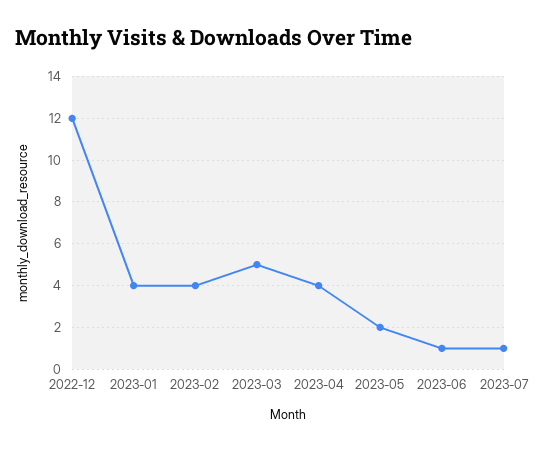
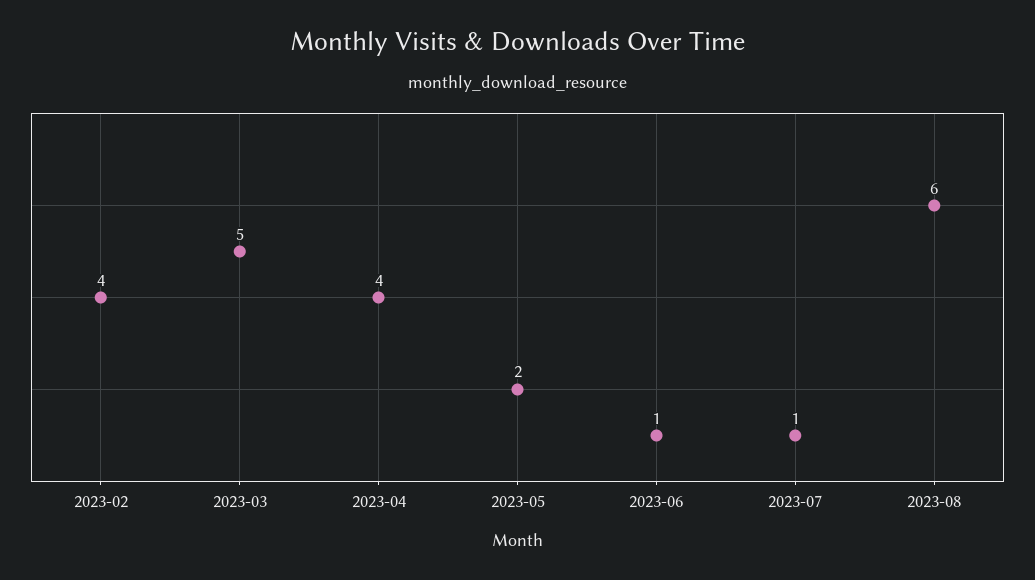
2022-12: 12 -> none
2023-01: 4 -> none
2023-08: none -> 6

